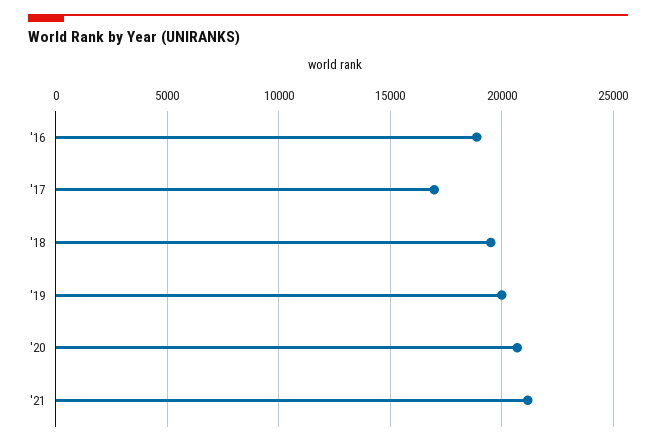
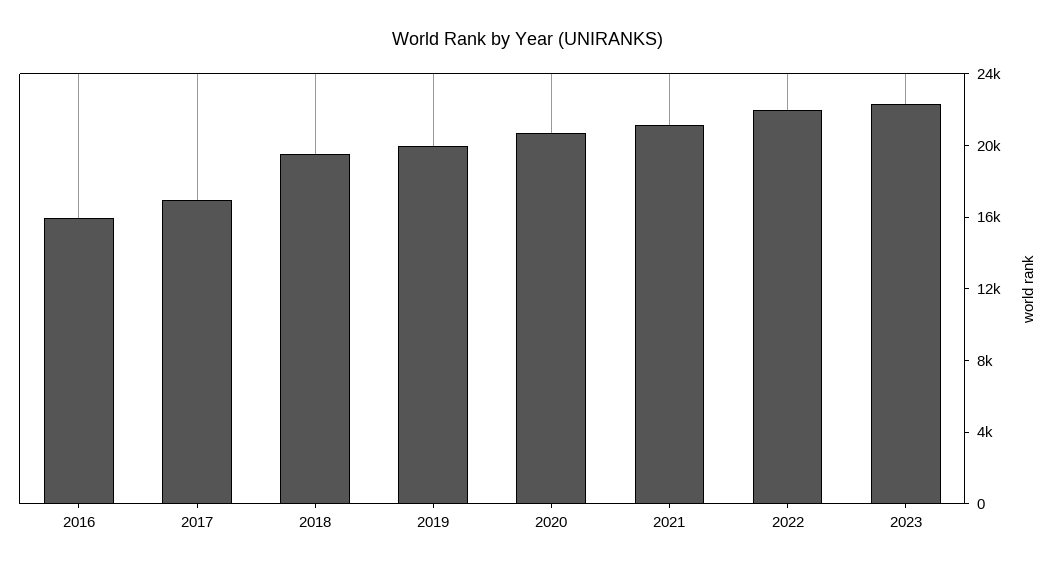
'16: 19000 -> 16000
2022: none -> 22000
2023: none -> 22000

